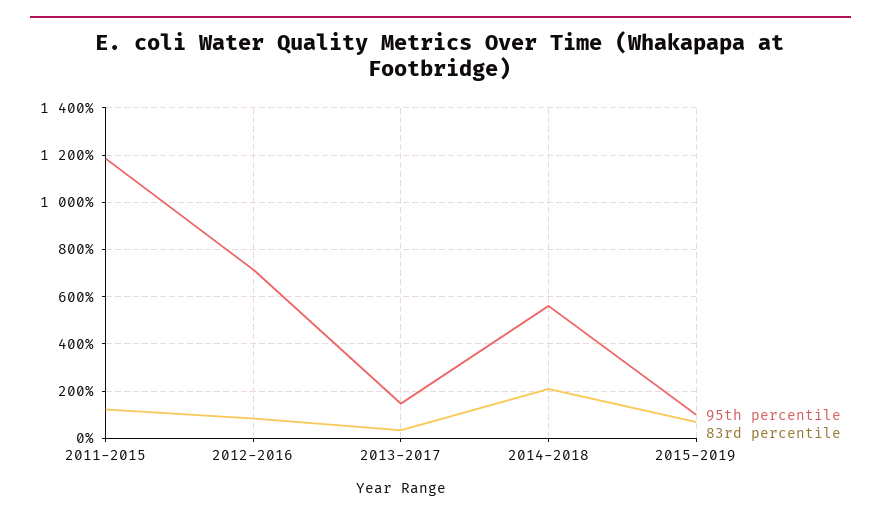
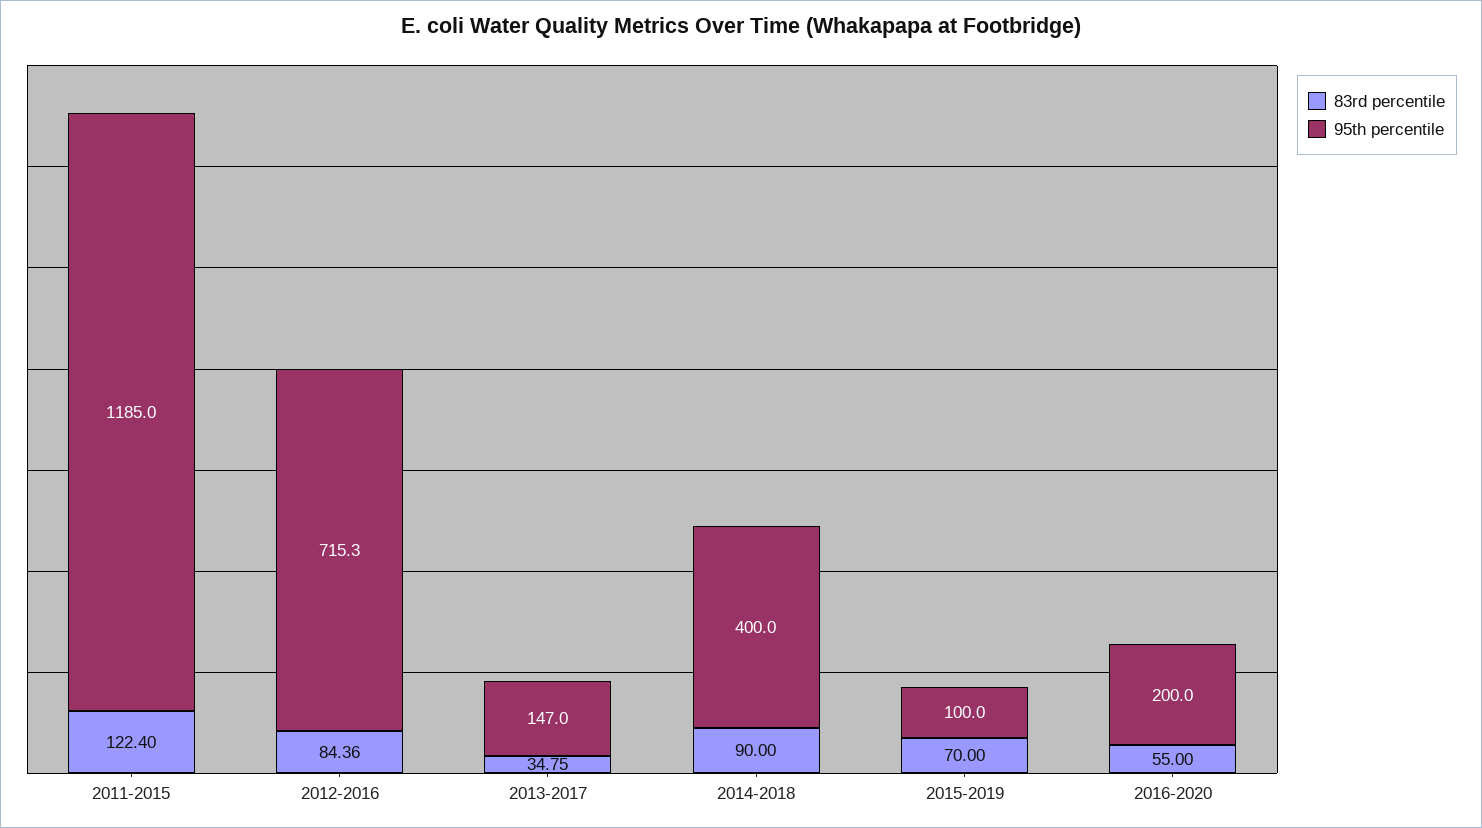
95th percentile, 2014-2018: 550 -> 400
83rd percentile, 2014-2018: 200 -> 90
83rd percentile, 2016-2020: none -> 55
95th percentile, 2016-2020: none -> 200

